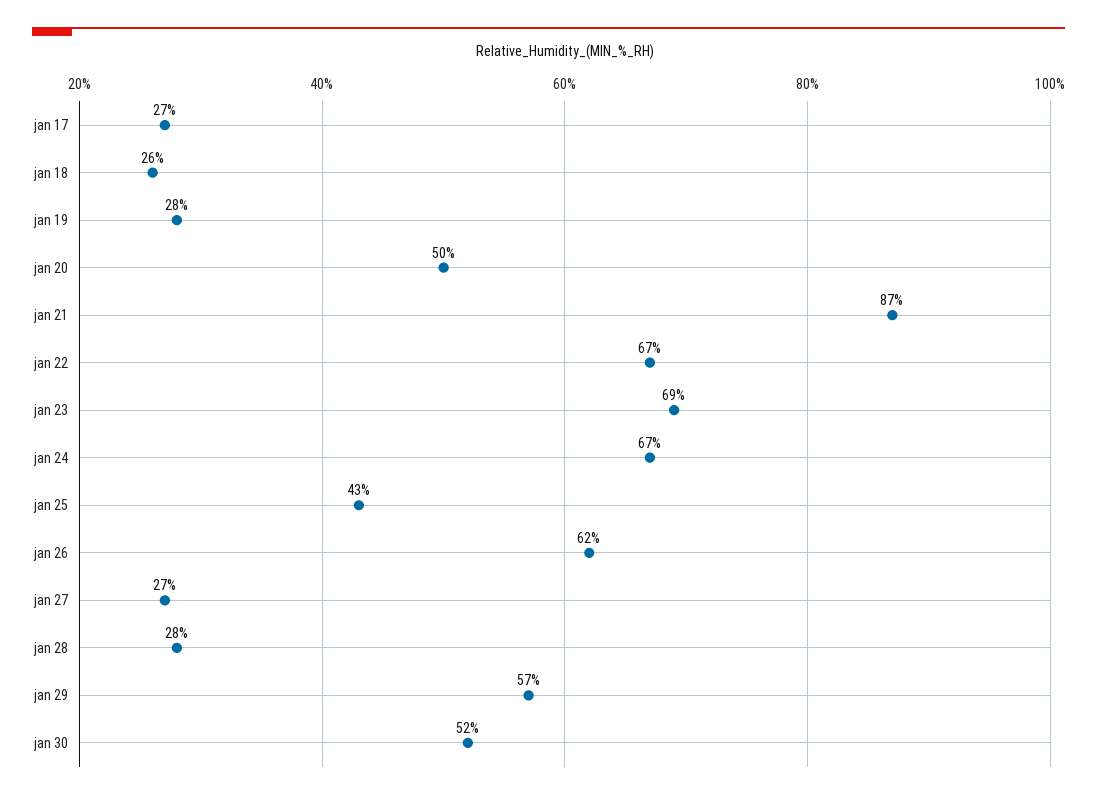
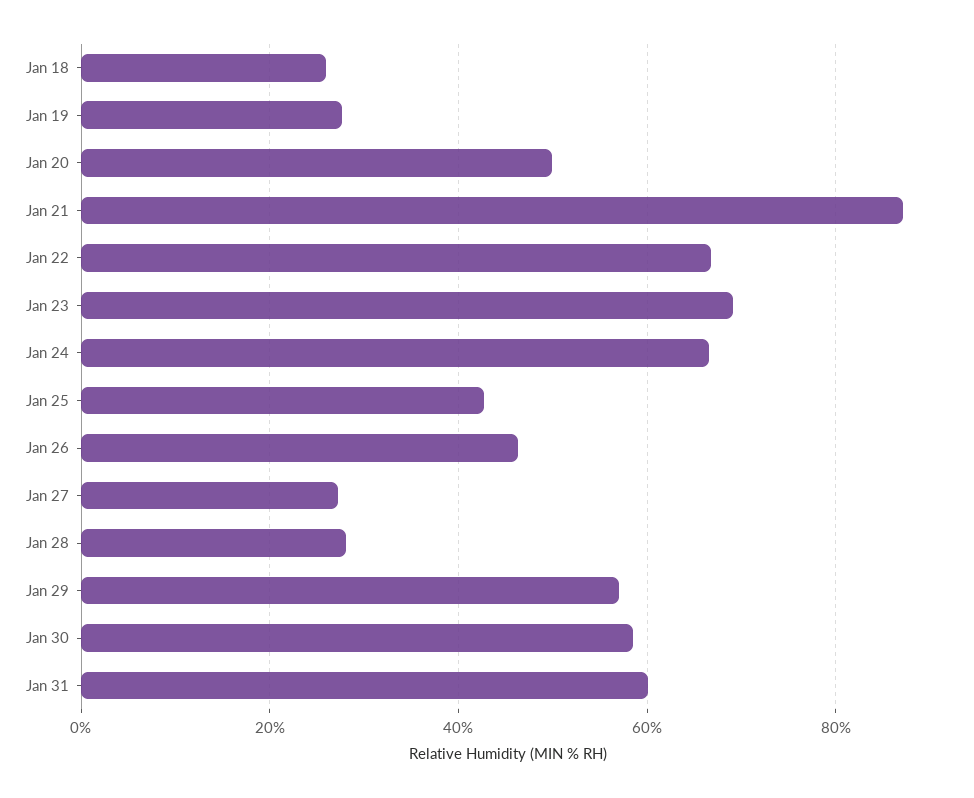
jan 17: 27 -> none
jan 26: 62 -> 46
jan 30: 52 -> 58
Jan 31: none -> 60

